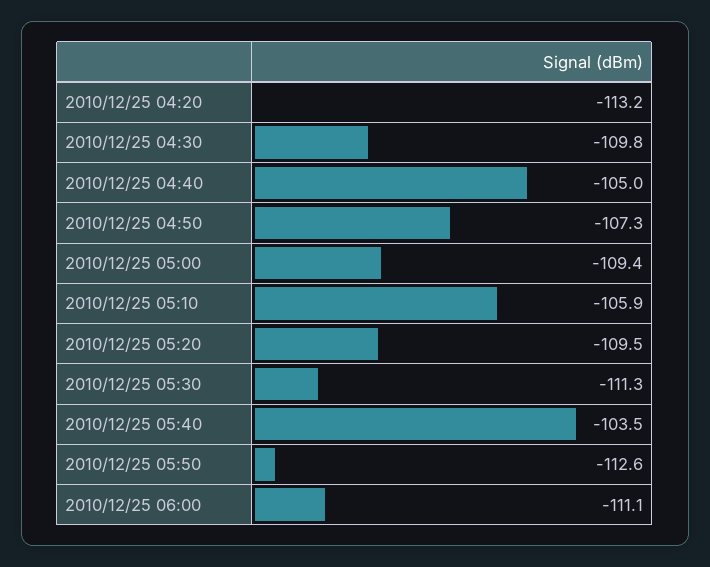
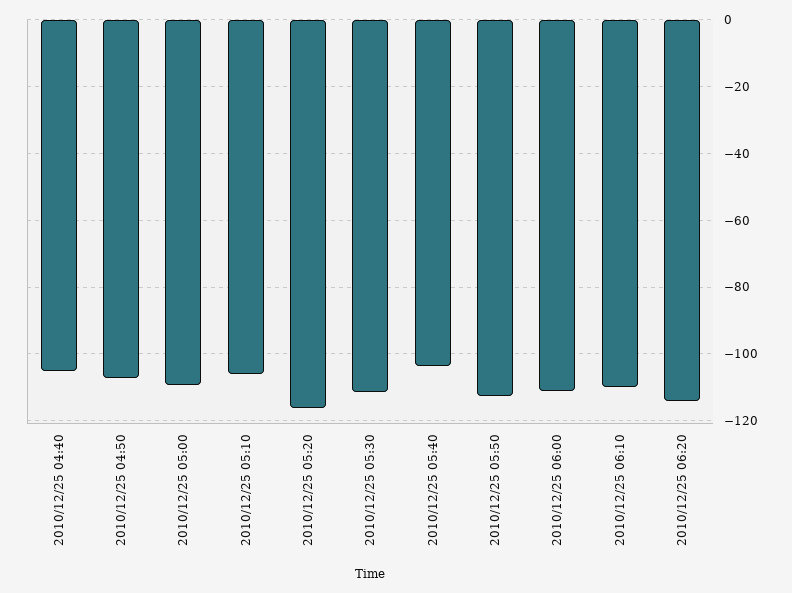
2010/12/25 04:20: -113.2 -> none
2010/12/25 04:30: -109.8 -> none
2010/12/25 05:20: -109.5 -> -116
2010/12/25 06:10: none -> -110
2010/12/25 06:20: none -> -114

